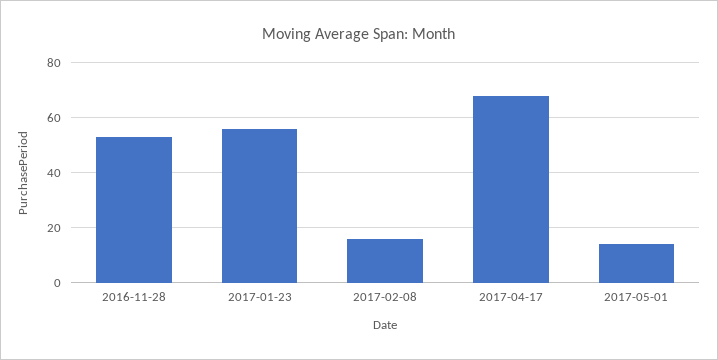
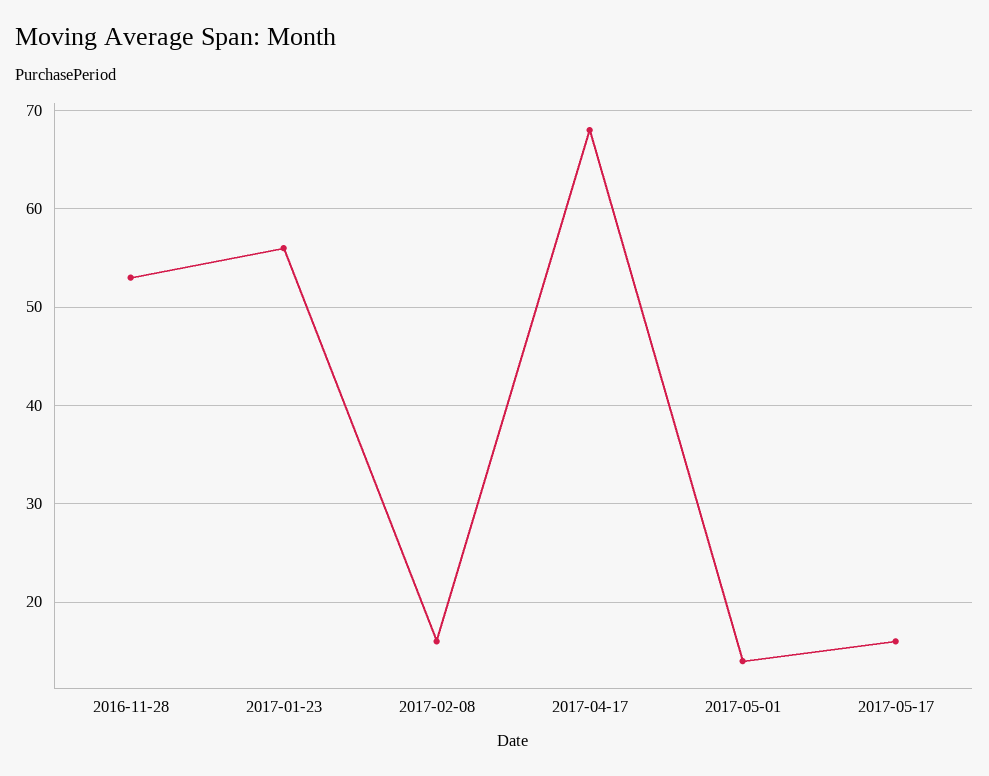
2017-05-17: none -> 16

